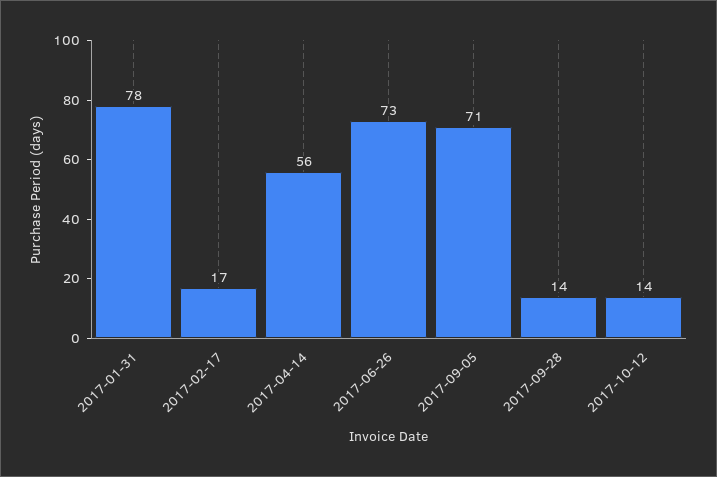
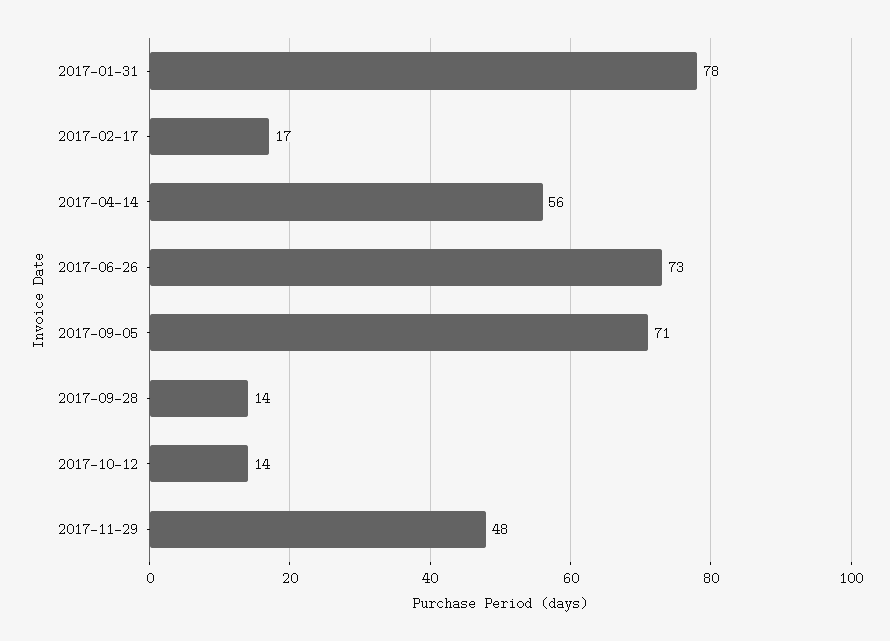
2017-11-29: none -> 48

